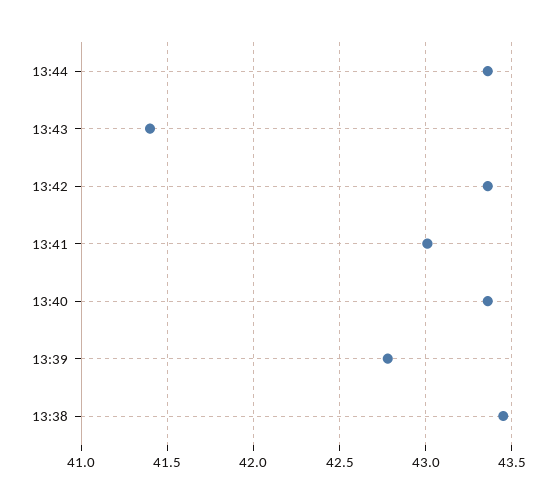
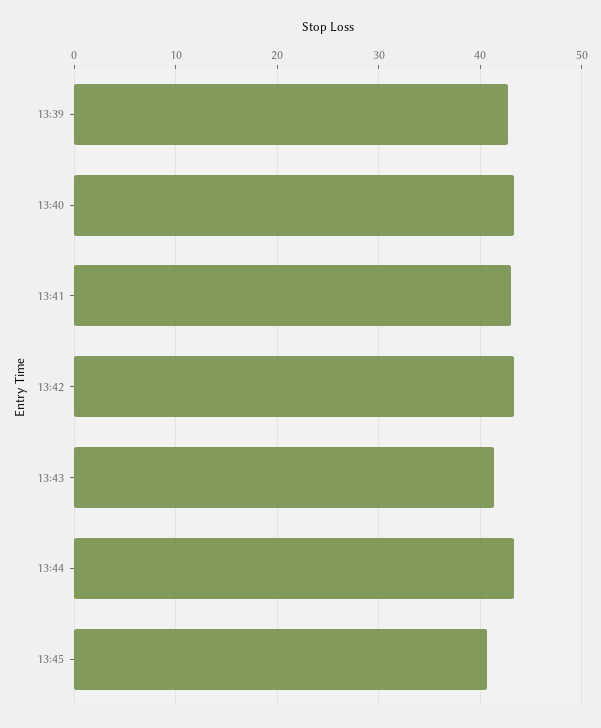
13:38: 43.45 -> none
13:45: none -> 41

